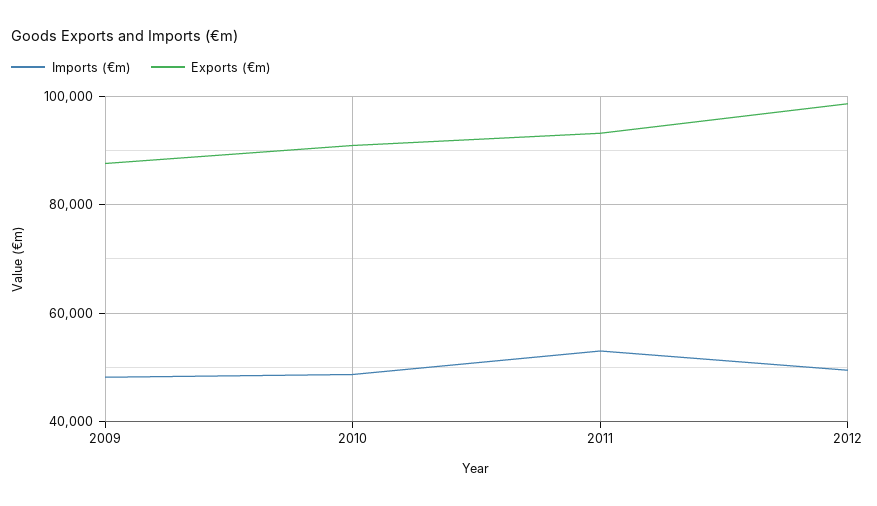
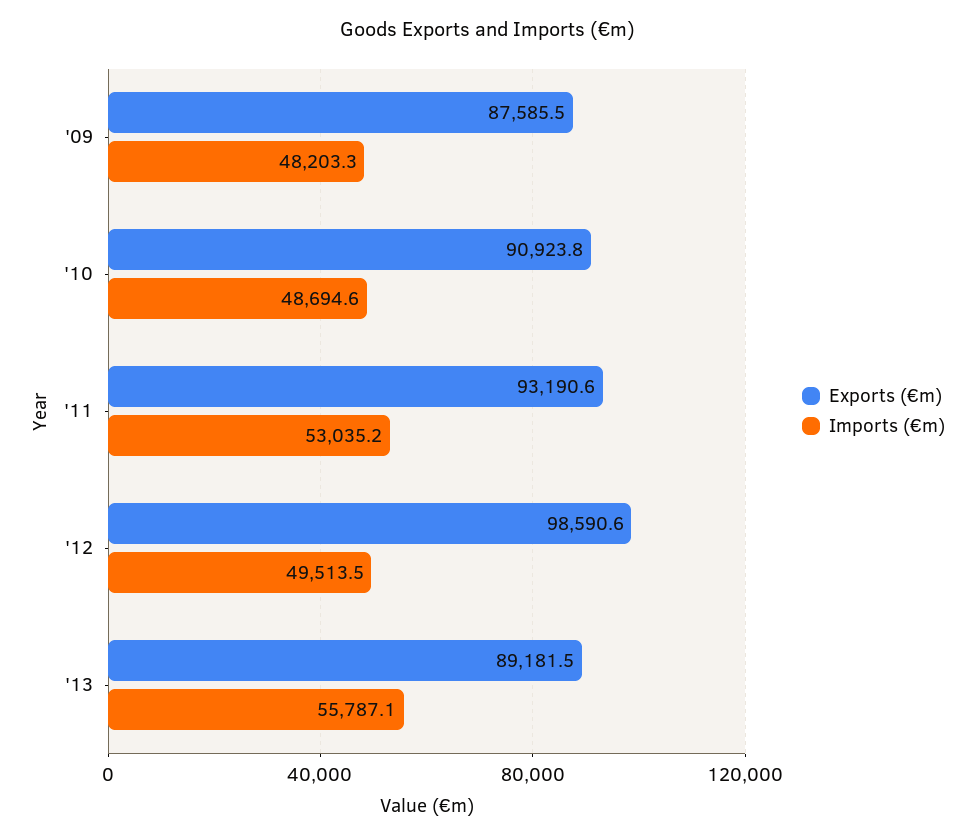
Exports (€m), '13: none -> 89181.5
Imports (€m), '13: none -> 55787.1

